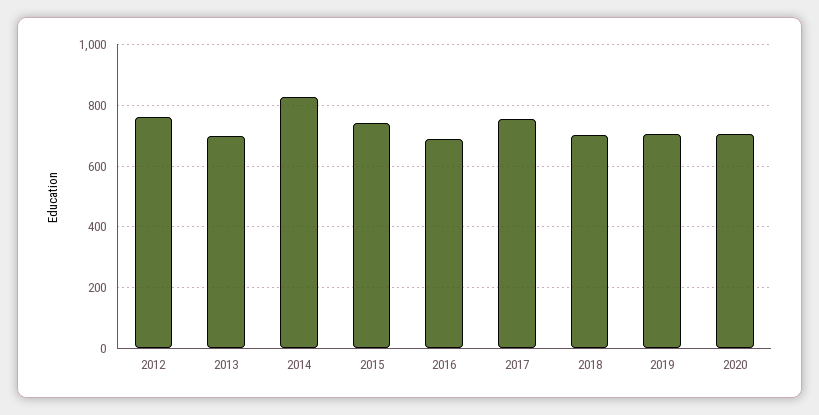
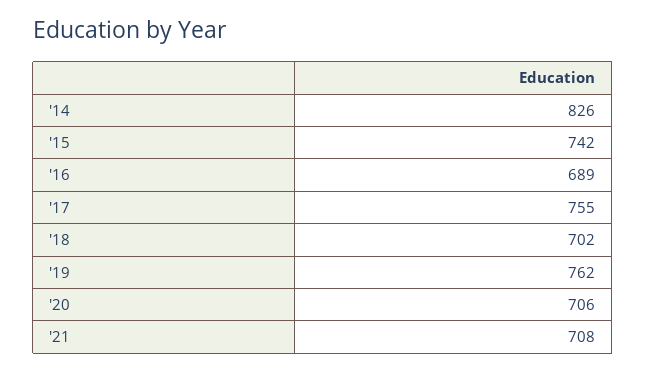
2012: 760 -> none
2013: 700 -> none
2019: 700 -> 762
'21: none -> 708

